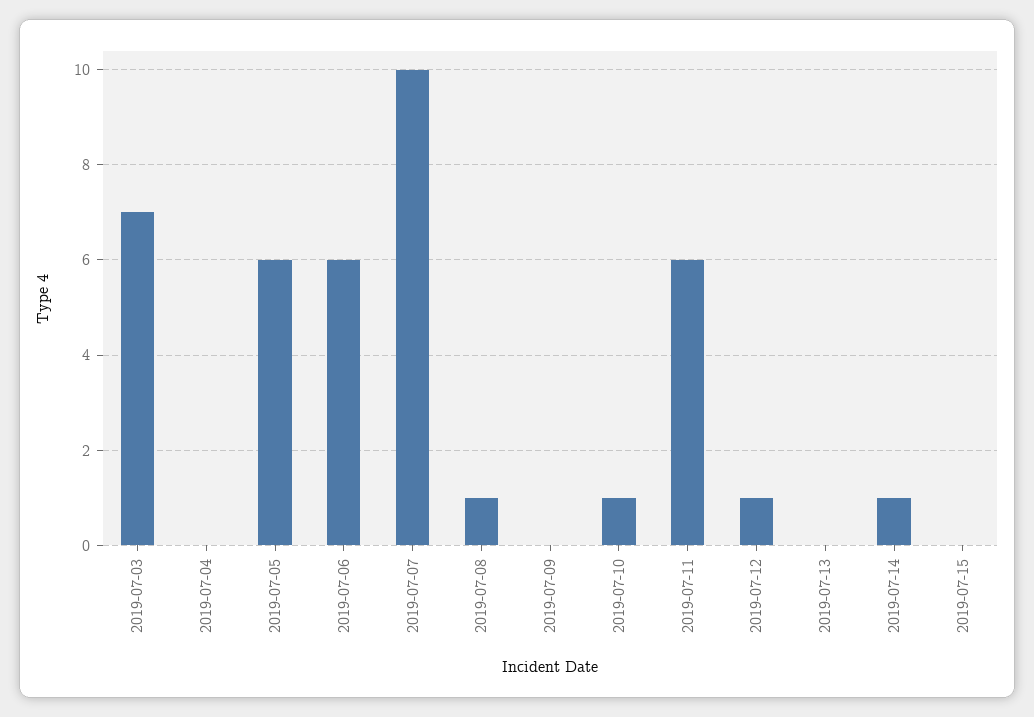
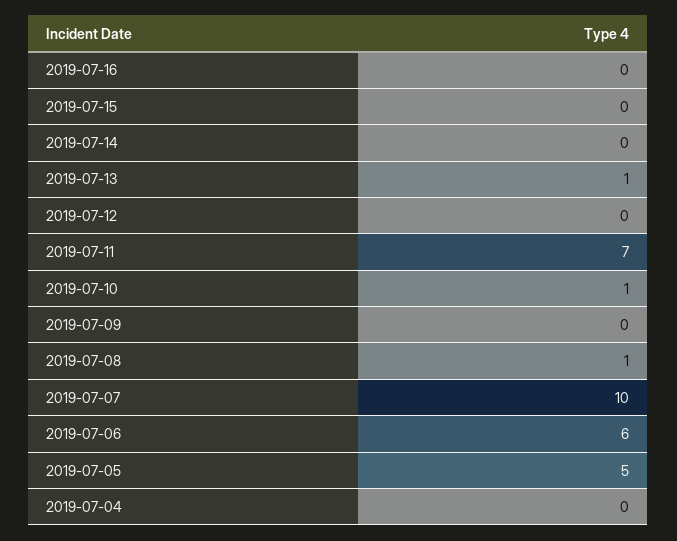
2019-07-03: 7 -> none
2019-07-05: 6 -> 5
2019-07-11: 6 -> 7
2019-07-12: 1 -> 0
2019-07-13: 0 -> 1
2019-07-14: 1 -> 0
2019-07-16: none -> 0

